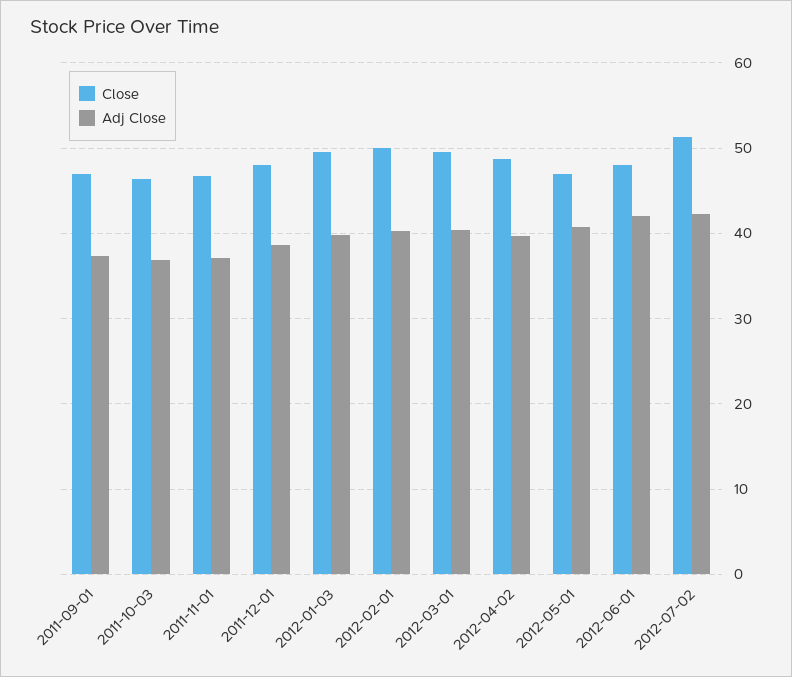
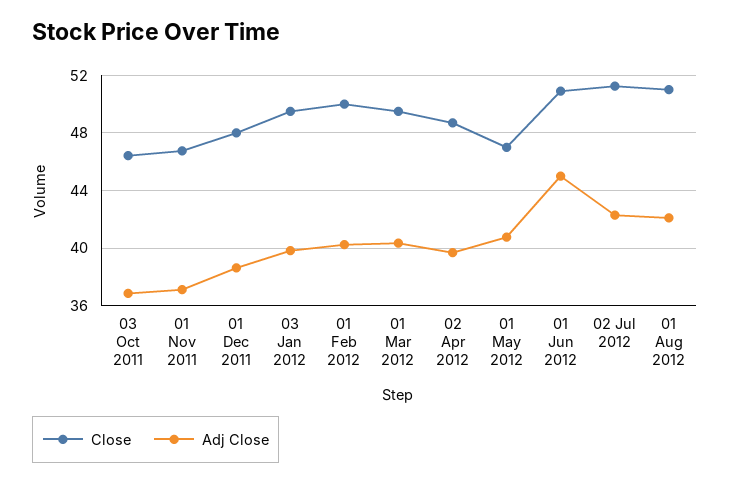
Close, 2011-09-01: 47 -> none
Adj Close, 2011-09-01: 37 -> none
Close, 2012-06-01: 48 -> 51
Adj Close, 2012-06-01: 42 -> 45
Close, 01 Aug 2012: none -> 51
Adj Close, 01 Aug 2012: none -> 42

